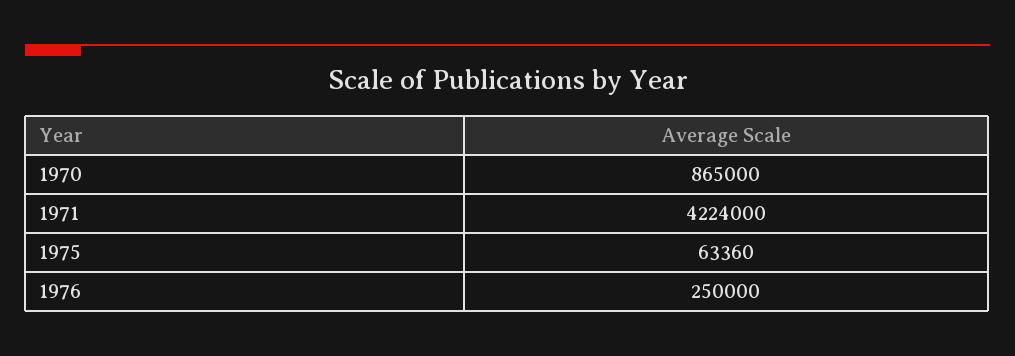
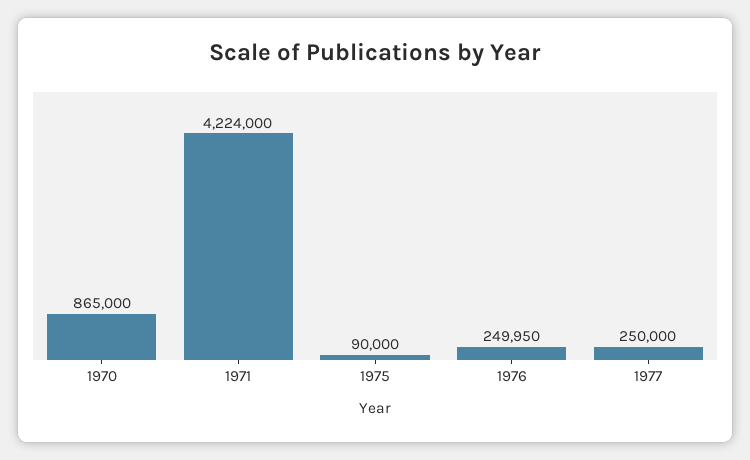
1975: 63360 -> 90000
1976: 250000 -> 249950
1977: none -> 250000

